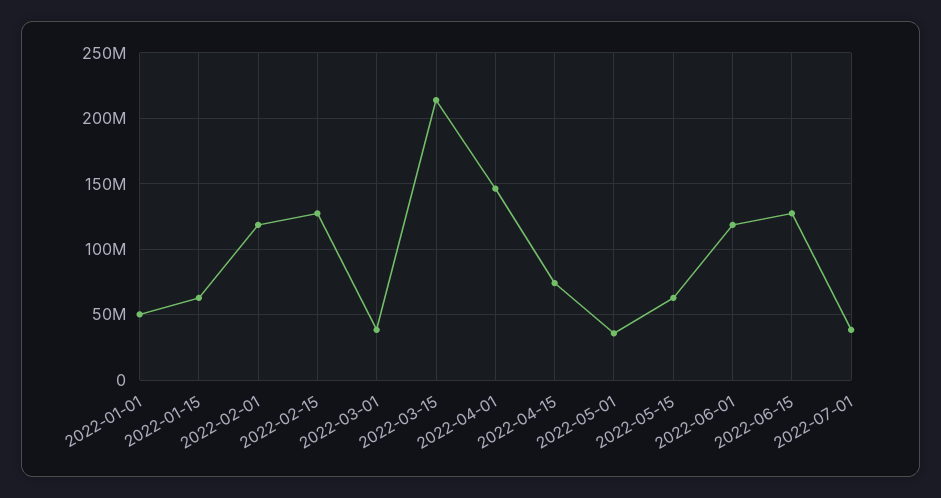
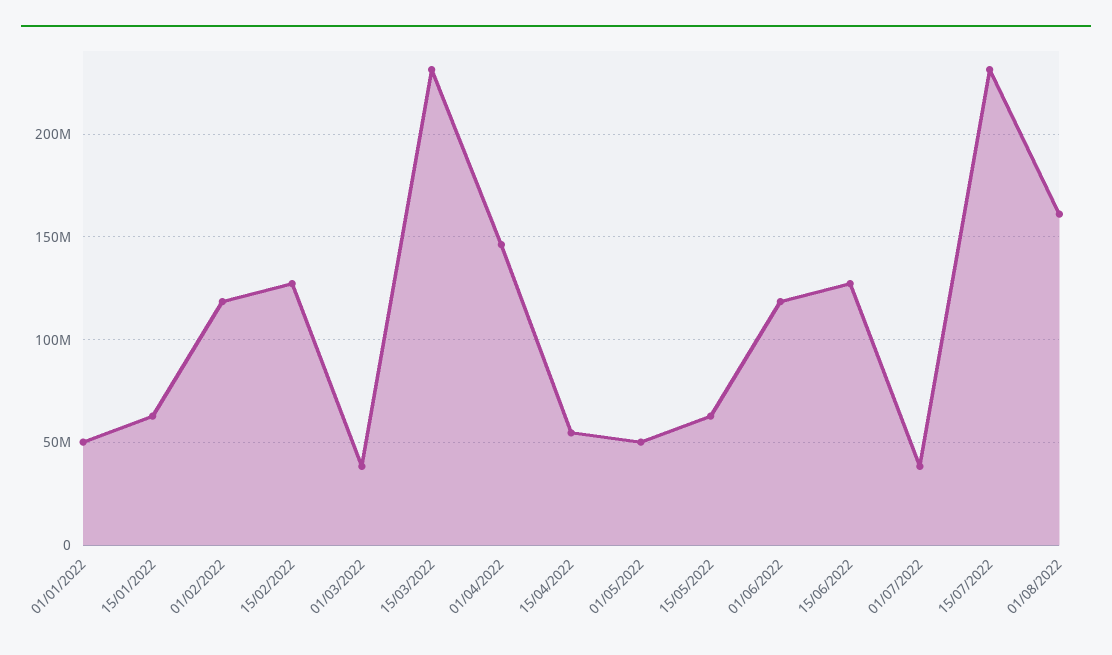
2022-03-15: 215000000 -> 230000000
2022-04-15: 75000000 -> 55000000
2022-05-01: 35000000 -> 50000000
15/07/2022: none -> 230000000
01/08/2022: none -> 160000000

